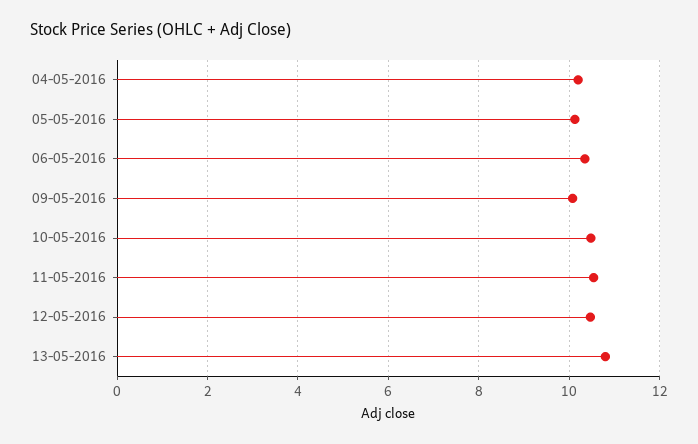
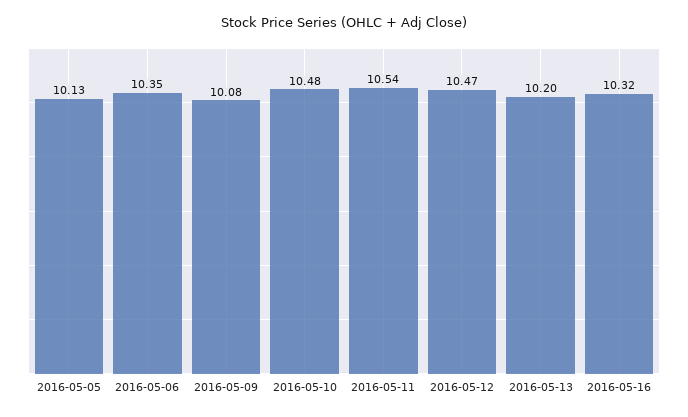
04-05-2016: 10.2 -> none
13-05-2016: 10.8 -> 10.2
2016-05-16: none -> 10.32

